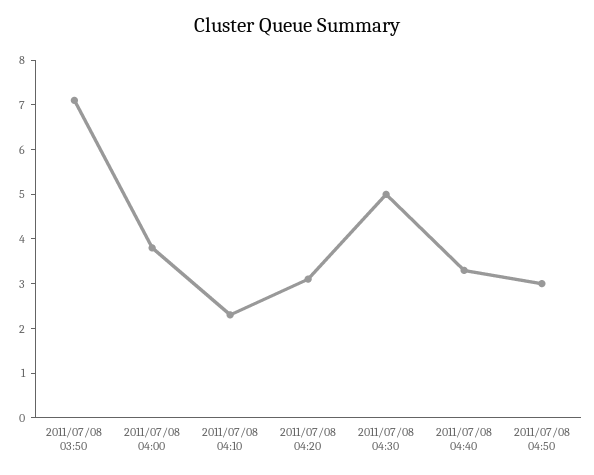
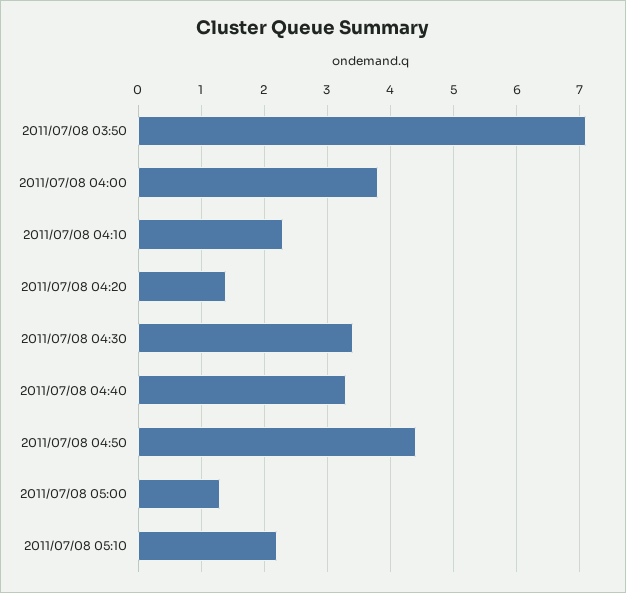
2011/07/08 04:20: 3 -> 1.4
2011/07/08 04:30: 5 -> 3.4
2011/07/08 04:50: 3 -> 4.4
2011/07/08 05:00: none -> 1.3
2011/07/08 05:10: none -> 2.2

